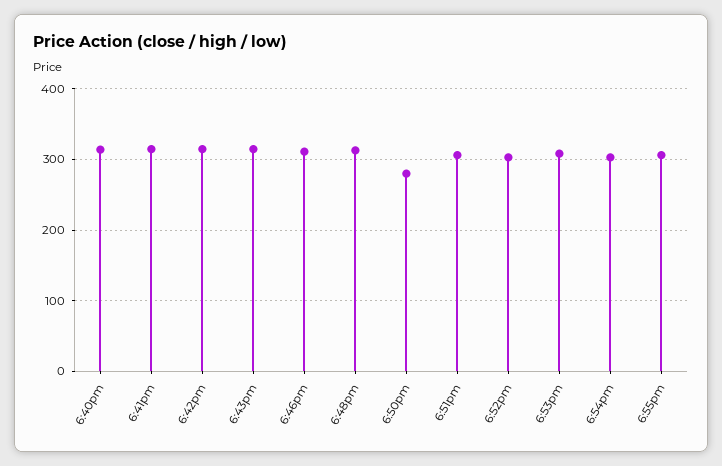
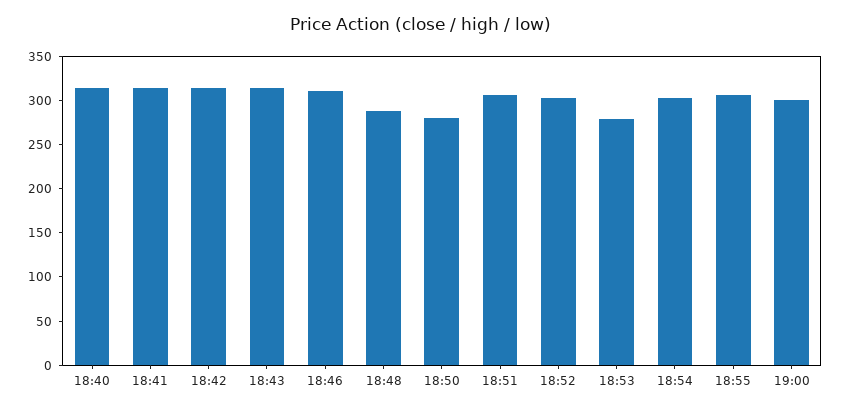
6:48pm: 310 -> 290
6:53pm: 310 -> 280
19:00: none -> 300

